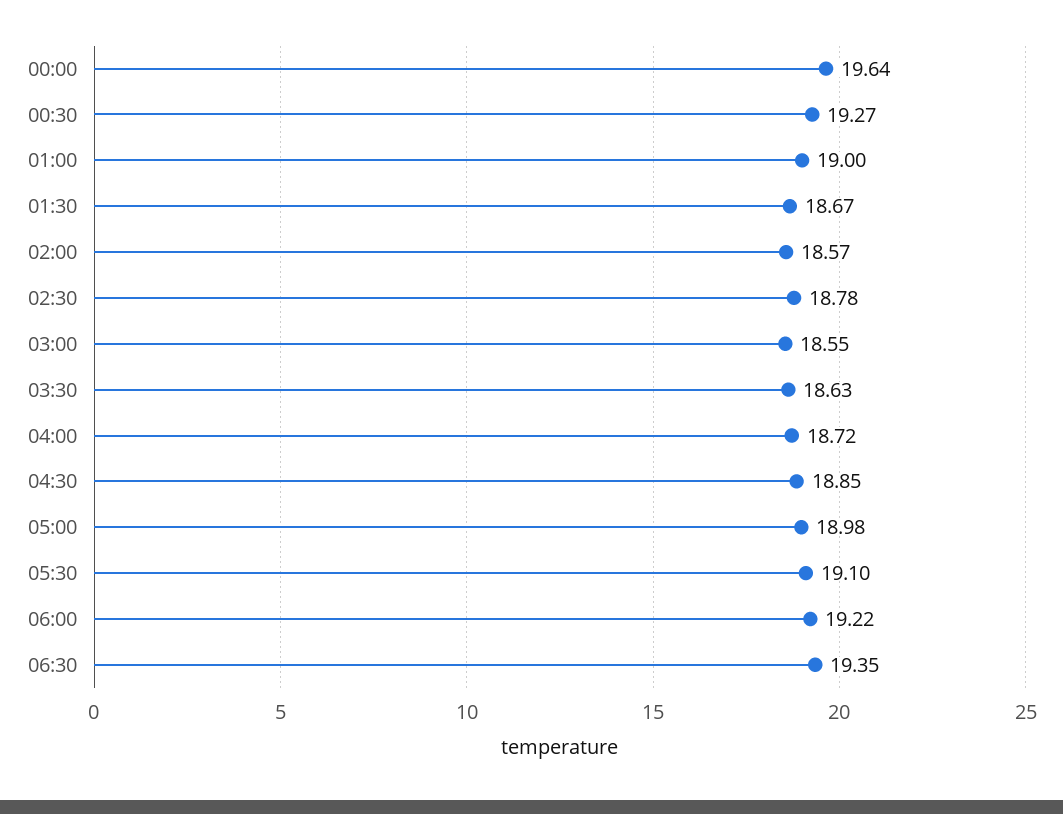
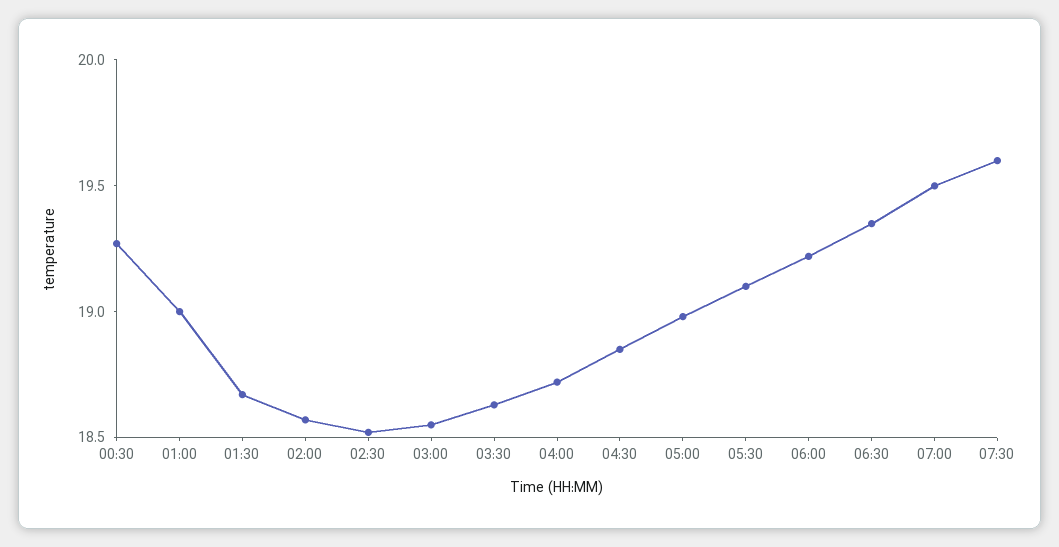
00:00: 19.64 -> none
02:30: 18.78 -> 18.5
07:00: none -> 19.5
07:30: none -> 19.6

